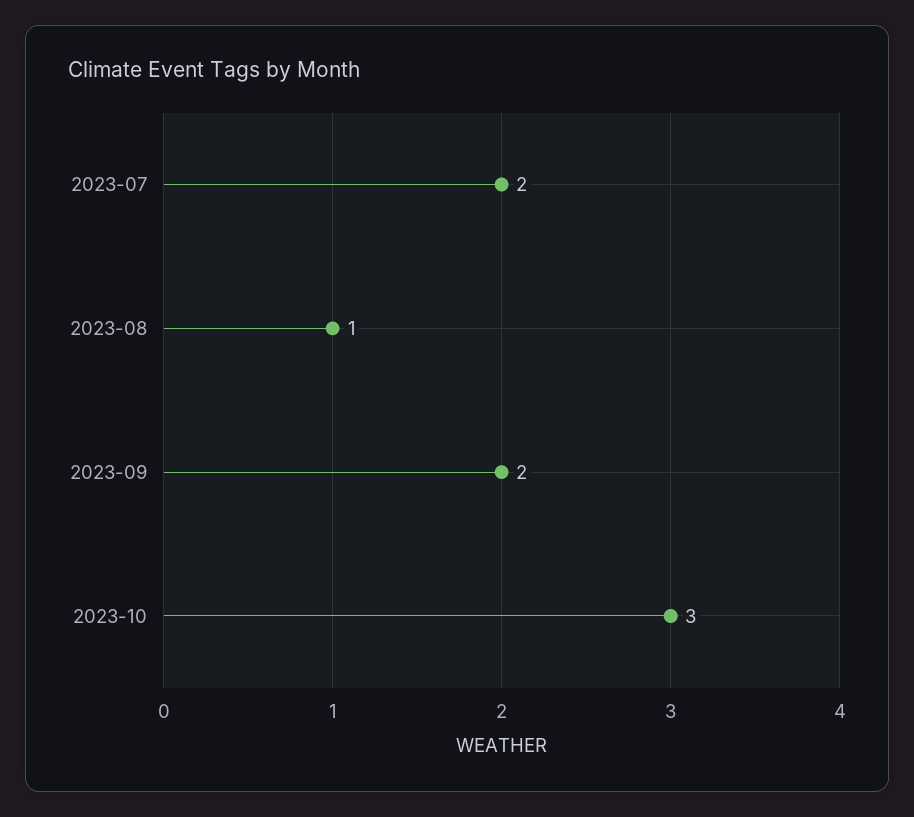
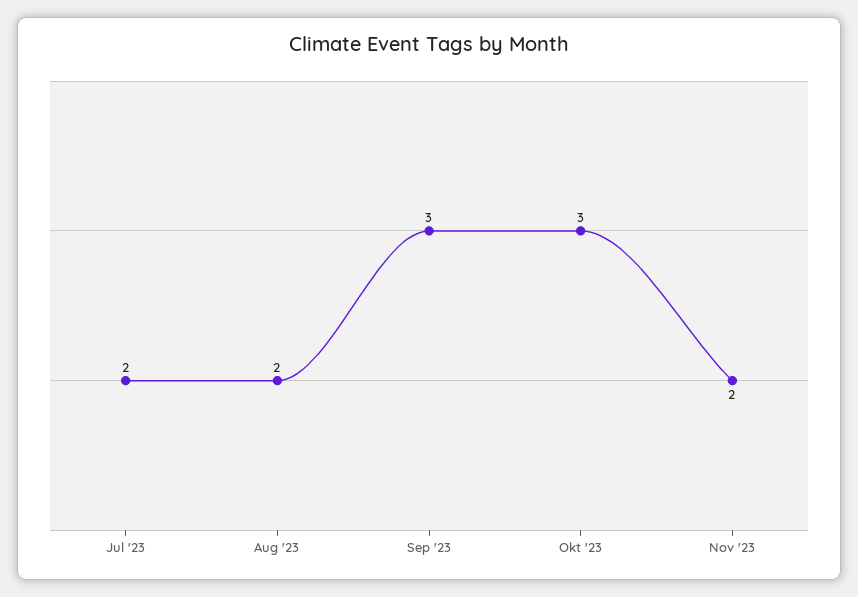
2023-08: 1 -> 2
2023-09: 2 -> 3
Nov '23: none -> 2

